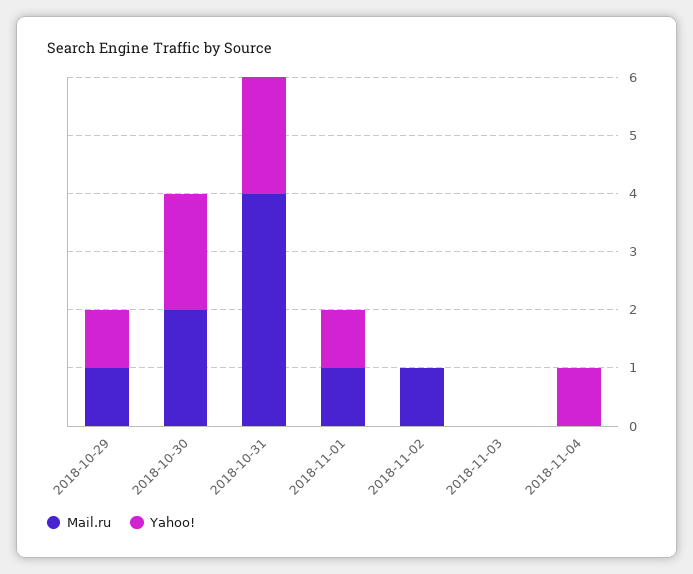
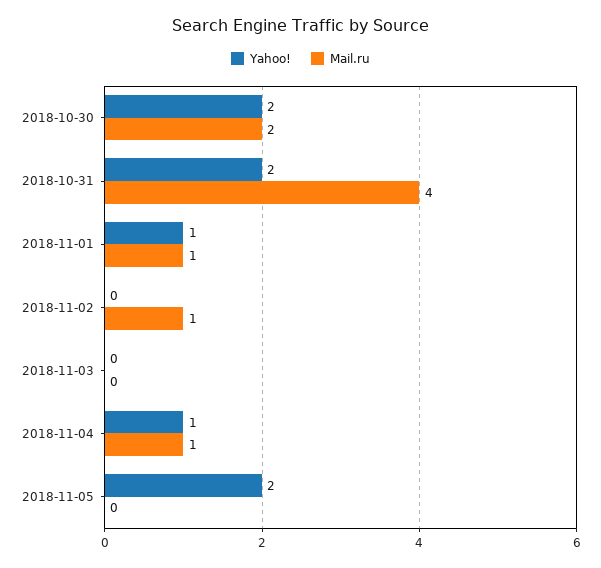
Mail.ru, 2018-10-29: 1 -> none
Yahoo!, 2018-10-29: 1 -> none
Mail.ru, 2018-11-04: 0 -> 1
Yahoo!, 2018-11-05: none -> 2
Mail.ru, 2018-11-05: none -> 0

